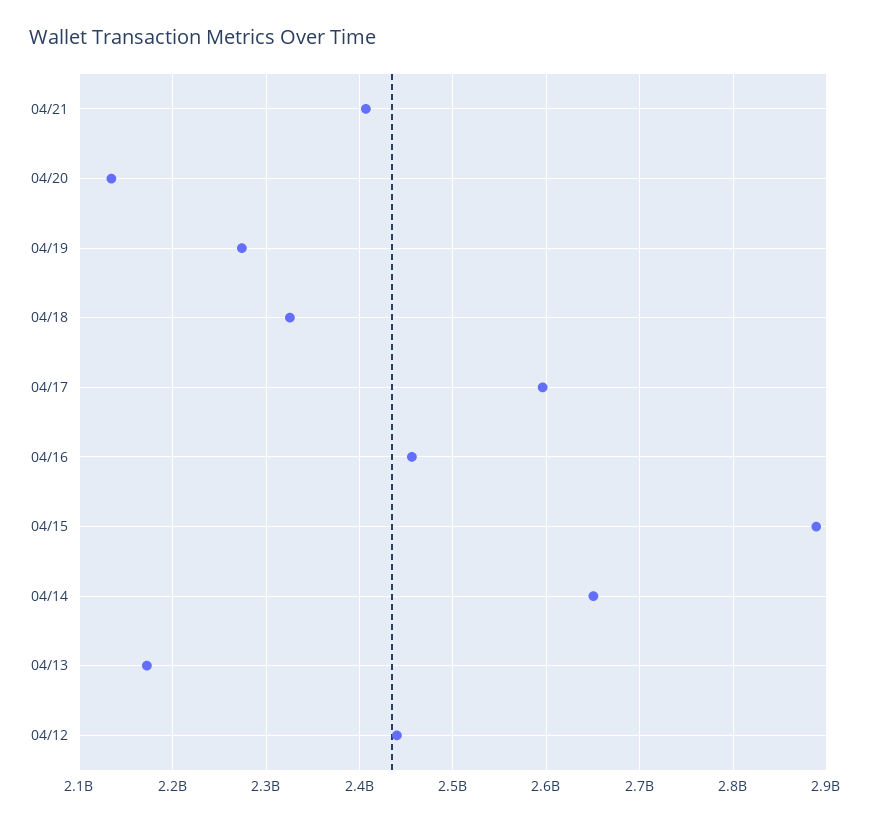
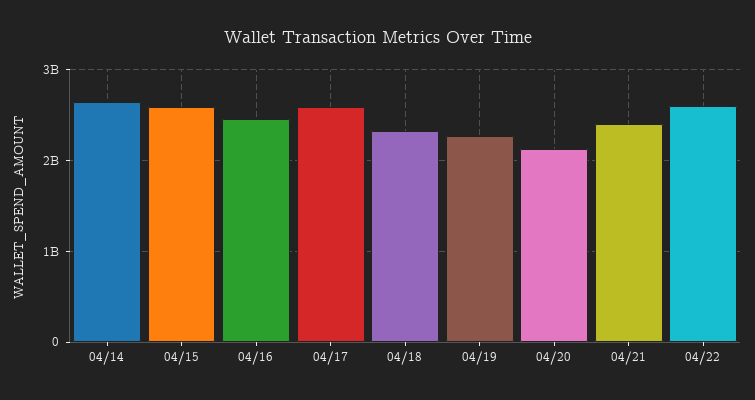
04/15: 2890000000 -> 2600000000
04/13: 2170000000 -> none
04/12: 2440000000 -> none
04/22: none -> 2600000000

